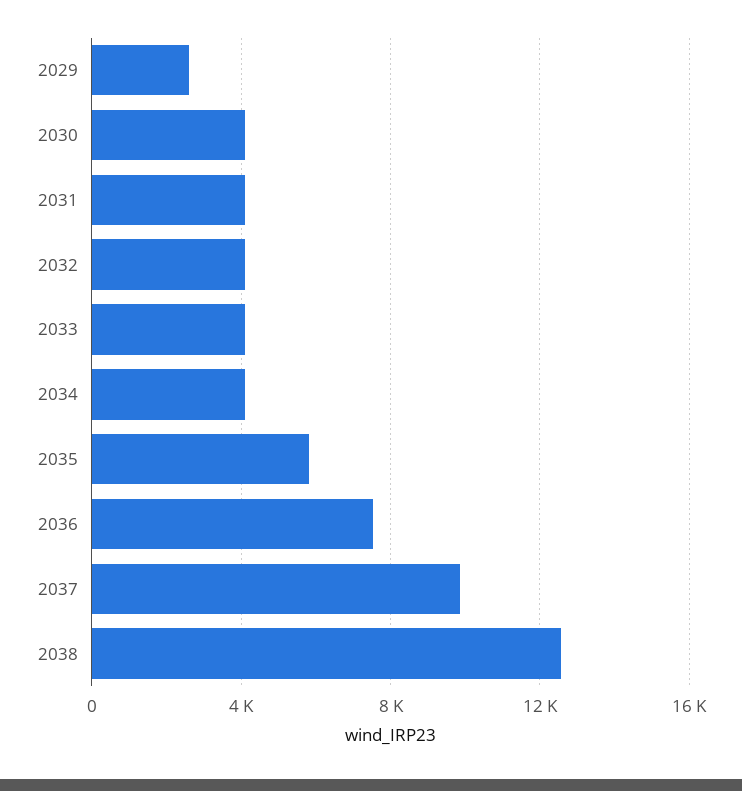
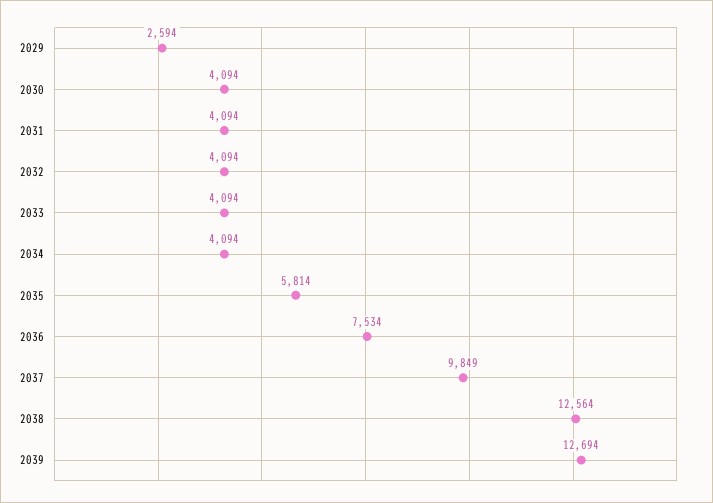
2039: none -> 12694

